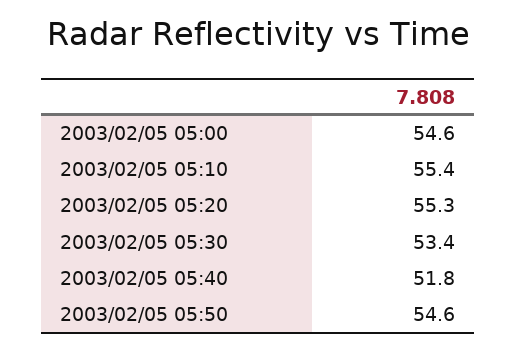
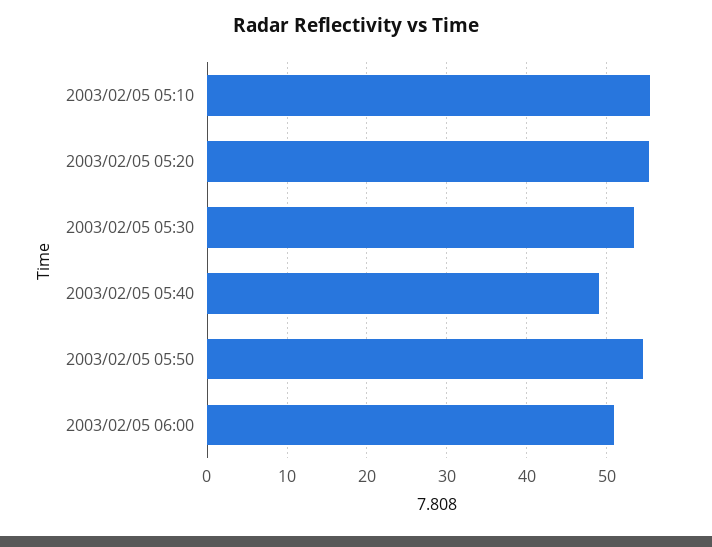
2003/02/05 05:00: 54.6 -> none
2003/02/05 05:40: 51.8 -> 49
2003/02/05 06:00: none -> 51

